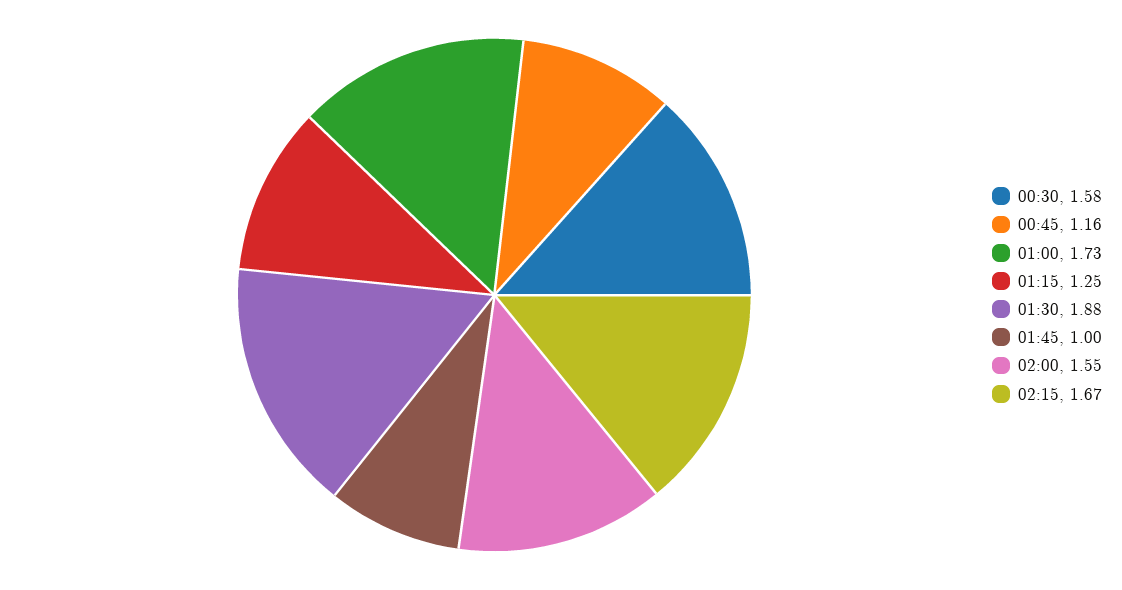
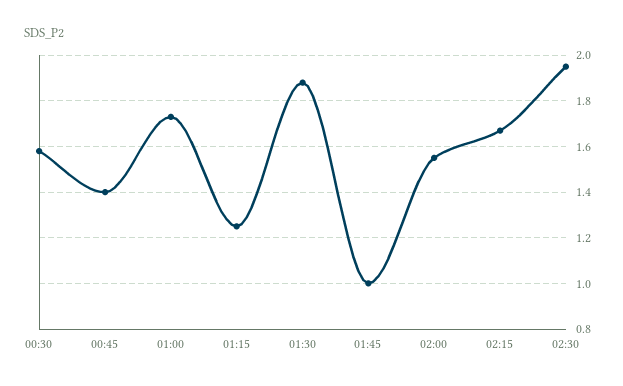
00:45: 1.16 -> 1.4
02:30: none -> 1.95

